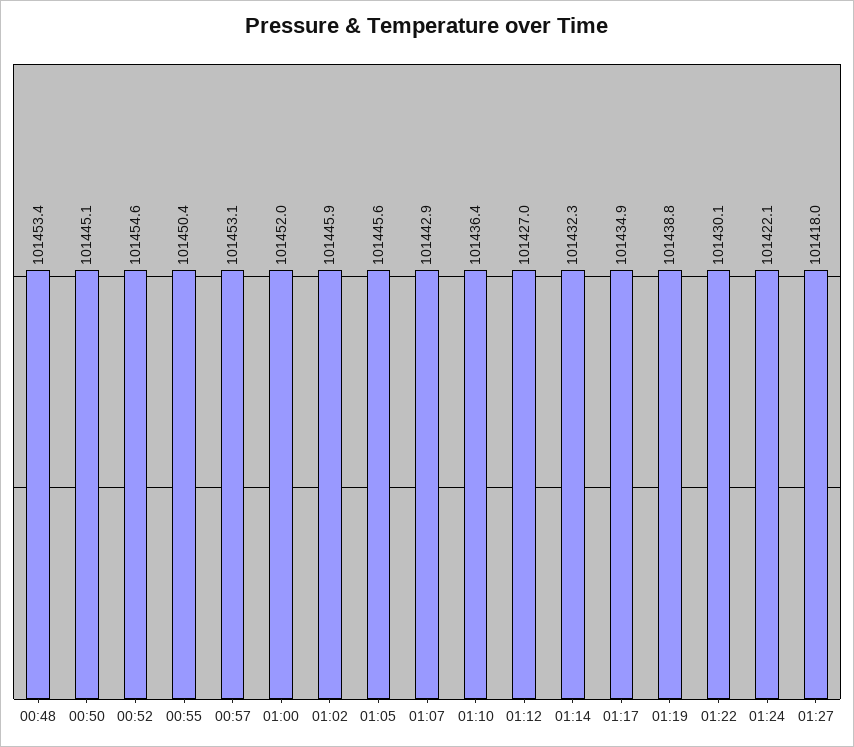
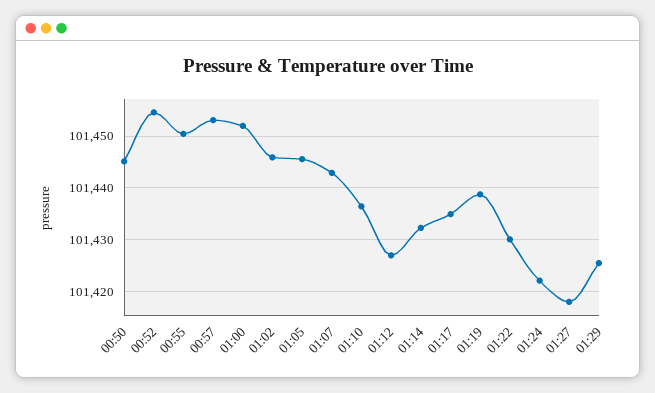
00:48: 101453.4 -> none
01:29: none -> 101426

